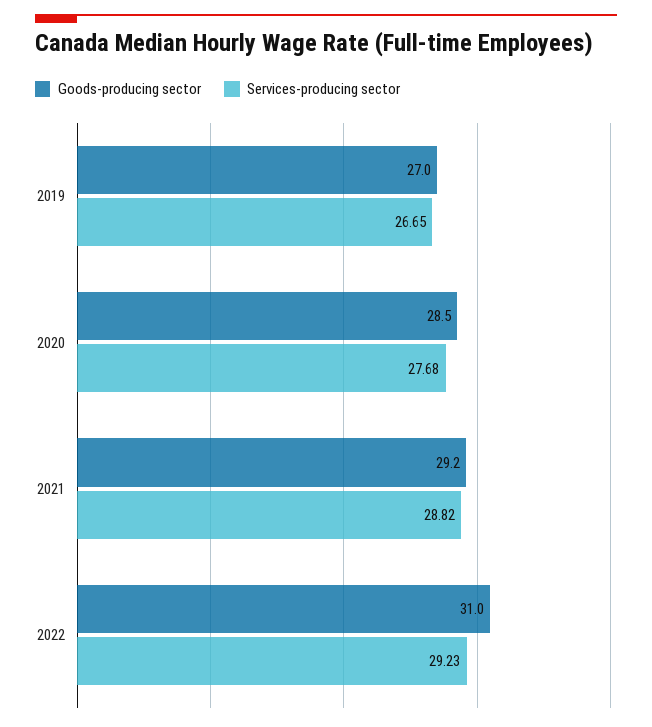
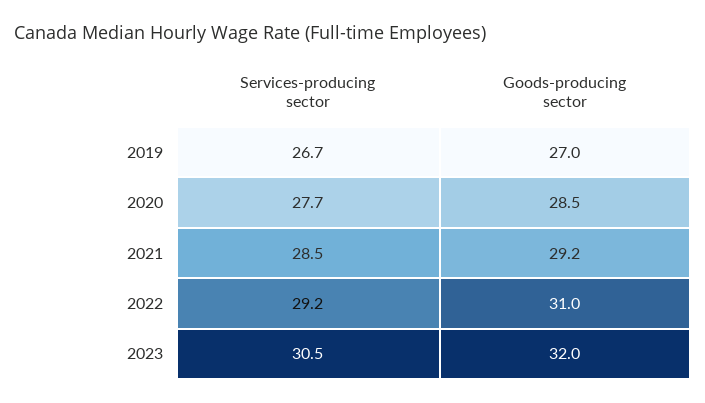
Services-producing sector, 2021: 28.82 -> 28.5
Services-producing sector, 2023: none -> 30.5
Goods-producing sector, 2023: none -> 32

